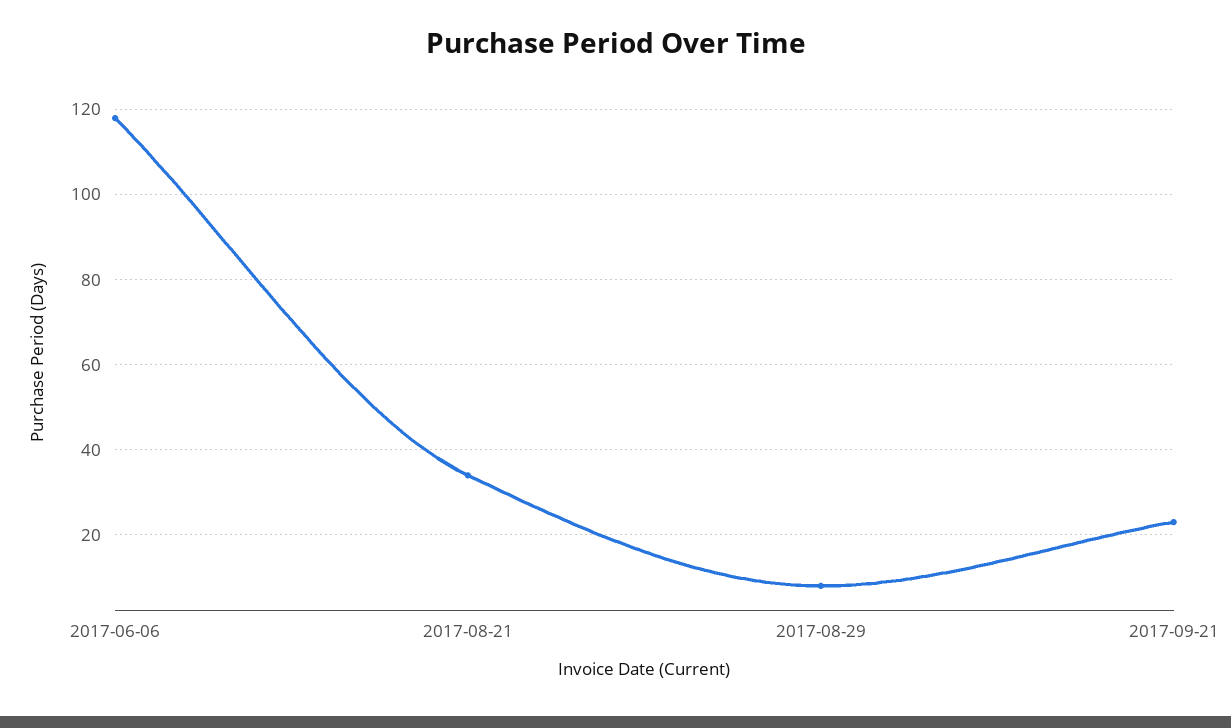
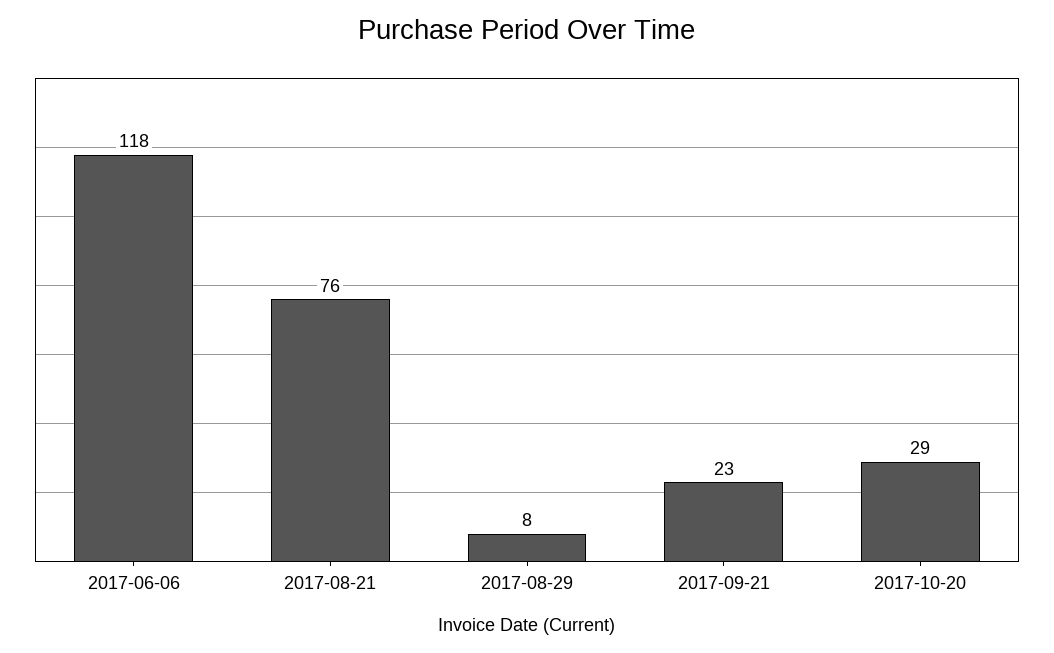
2017-08-21: 35 -> 76
2017-10-20: none -> 29

